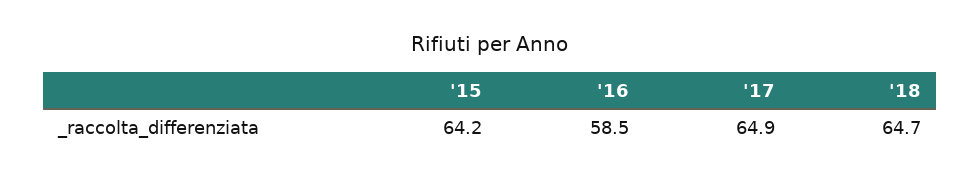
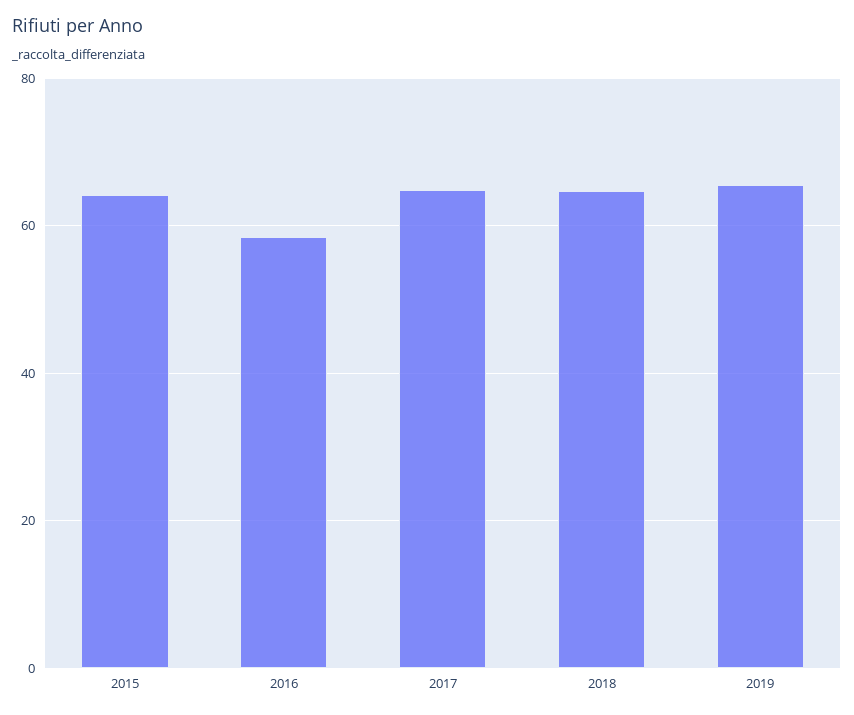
2019: none -> 66

